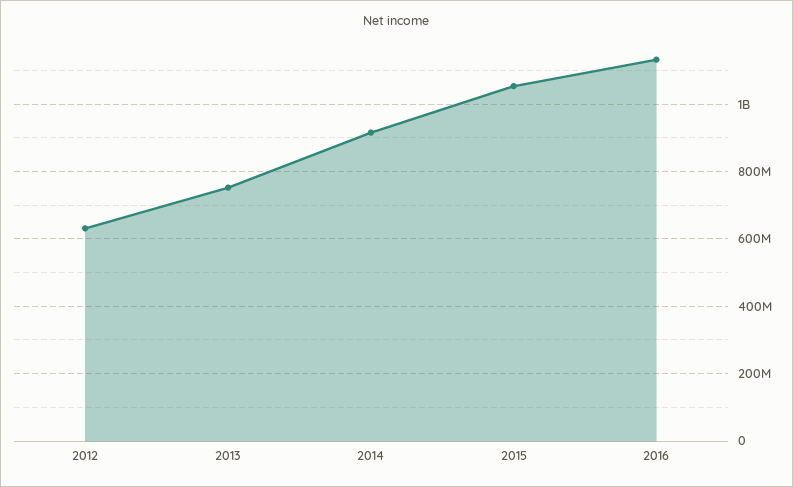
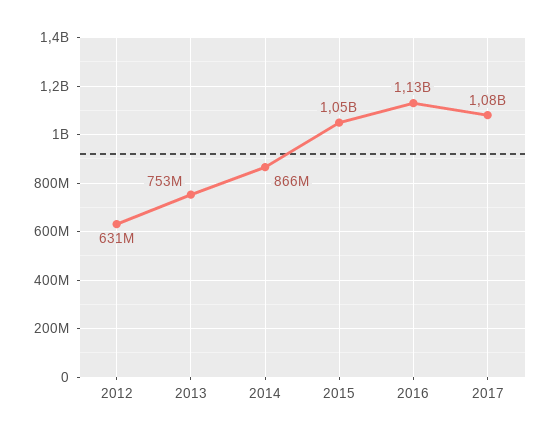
2014: 920000000 -> 866000000
2017: none -> 1080000000

